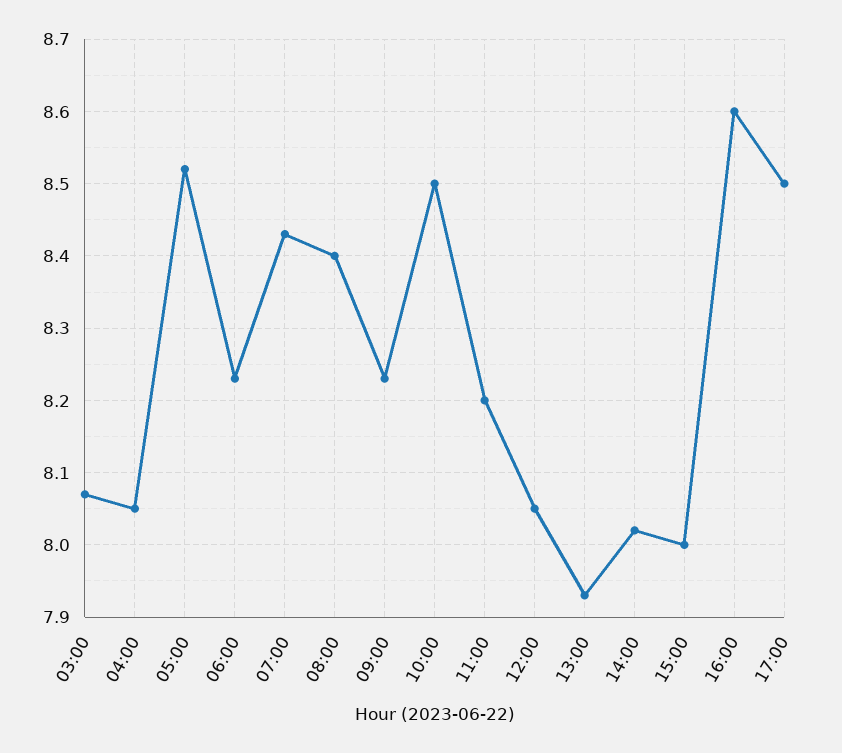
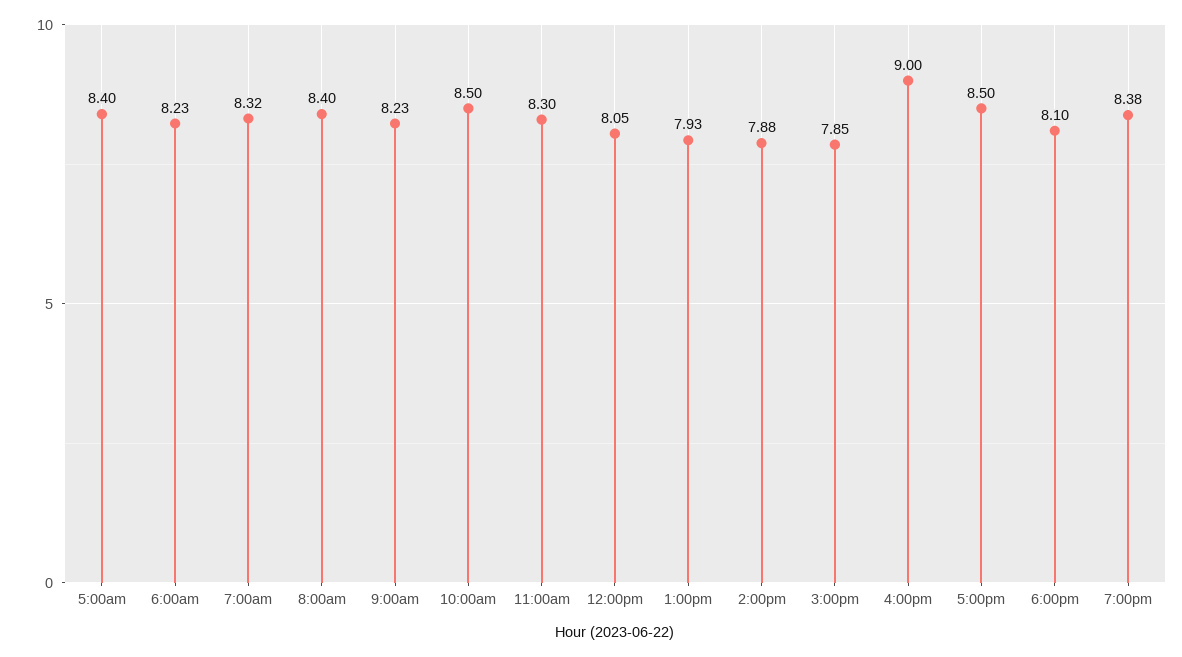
03:00: 8.07 -> none
04:00: 8.05 -> none
05:00: 8.52 -> 8.4
07:00: 8.43 -> 8.32
11:00: 8.2 -> 8.3
14:00: 8.02 -> 7.88
15:00: 8 -> 7.85
16:00: 8.6 -> 9
6:00pm: none -> 8.1
7:00pm: none -> 8.38

